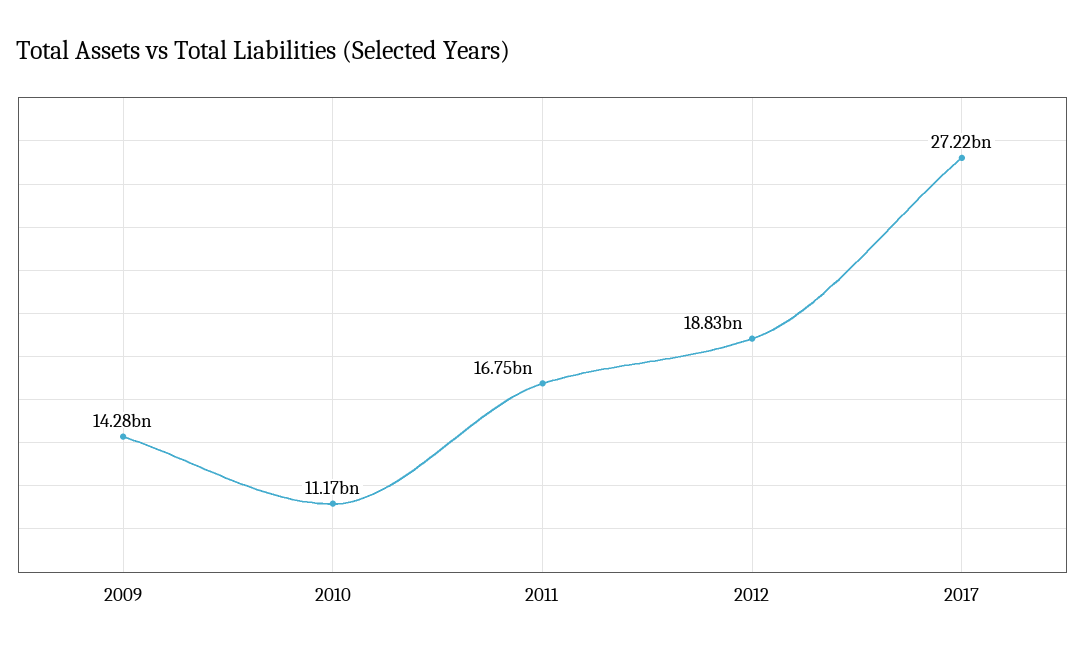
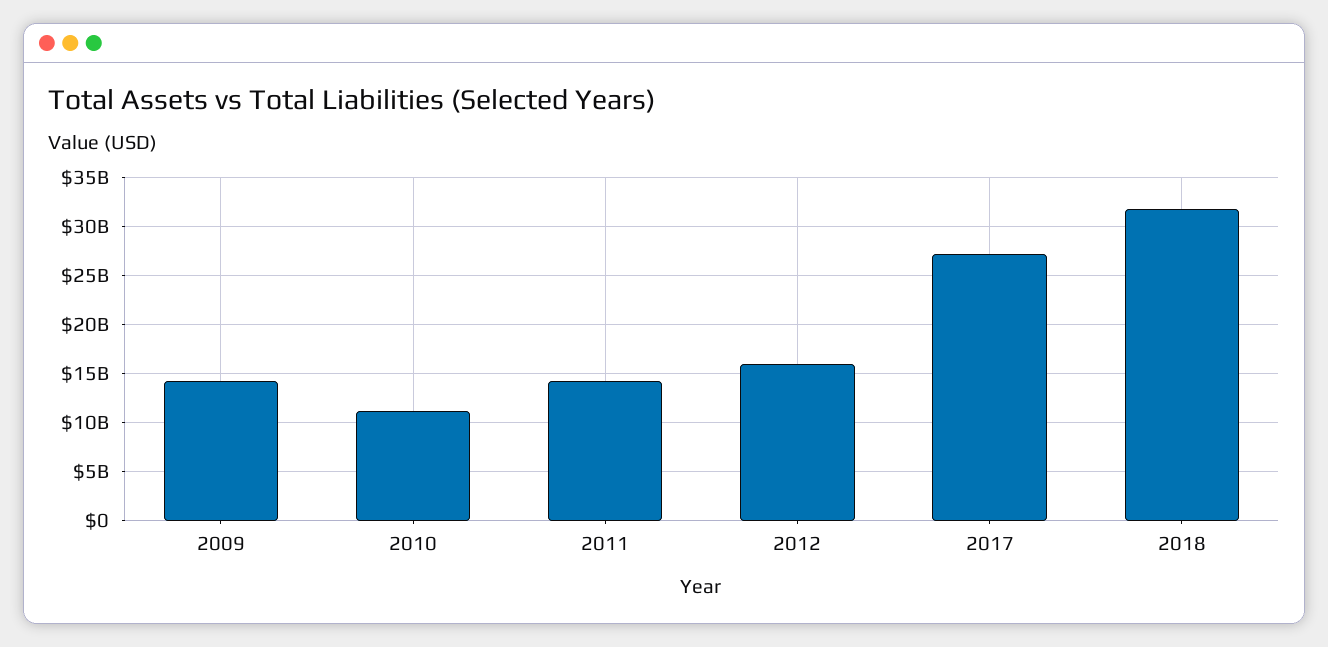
2011: 16750000000 -> 14000000000
2012: 18830000000 -> 16000000000
2018: none -> 32000000000

